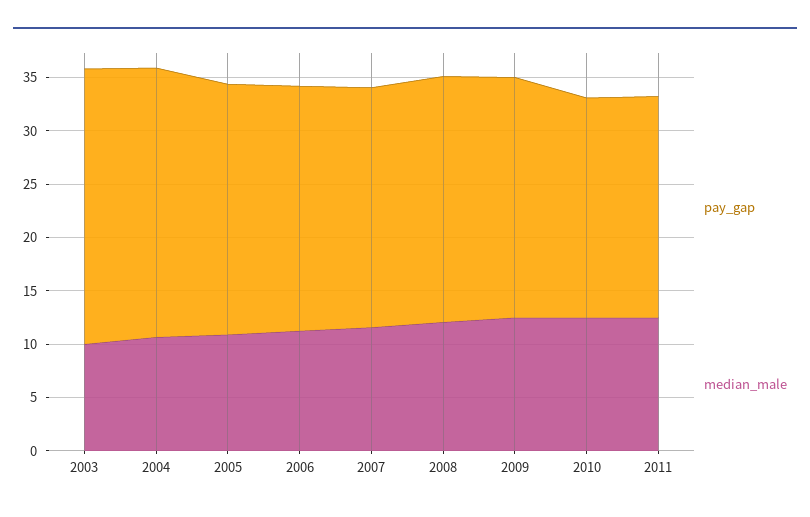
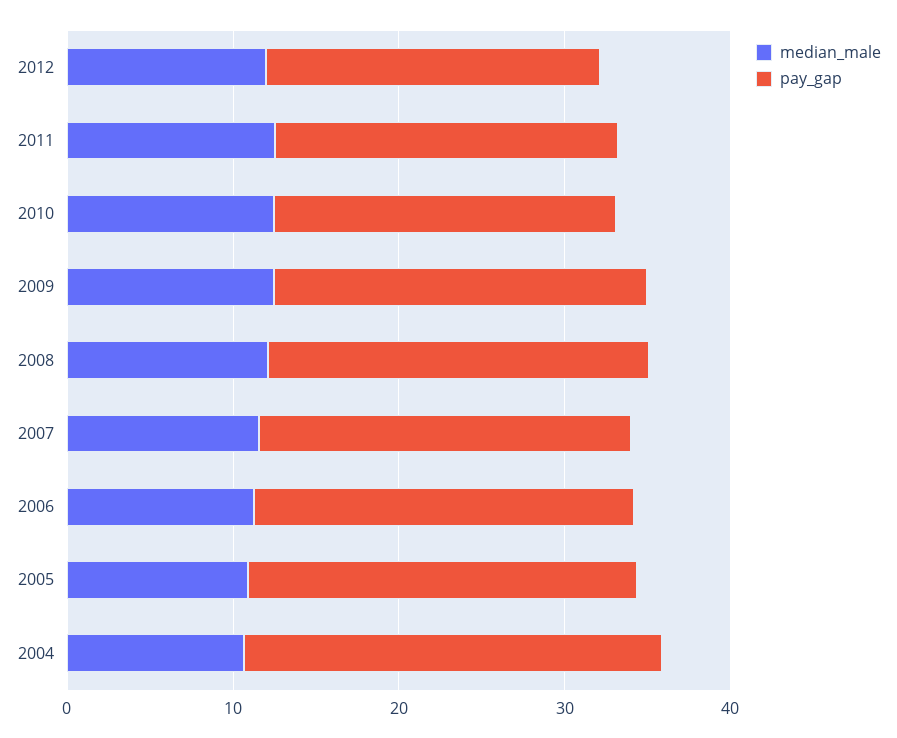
pay_gap, 2003: 26 -> none
median_male, 2003: 10 -> none
median_male, 2012: none -> 12
pay_gap, 2012: none -> 20

